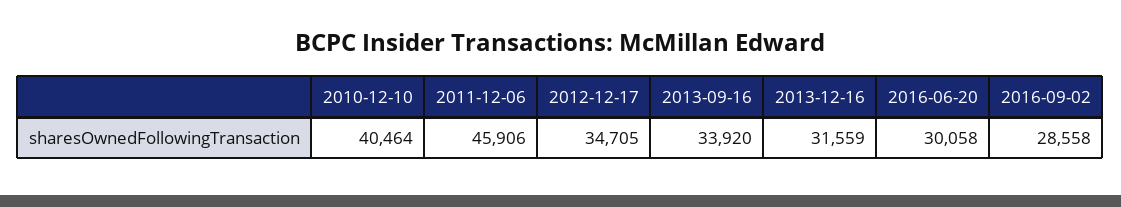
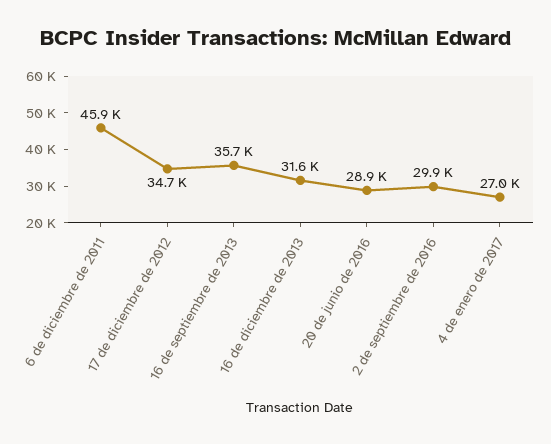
2010-12-10: 40464 -> none
2013-09-16: 33920 -> 35700
2016-06-20: 30058 -> 28900
2016-09-02: 28558 -> 29900
4 de enero de 2017: none -> 27000

